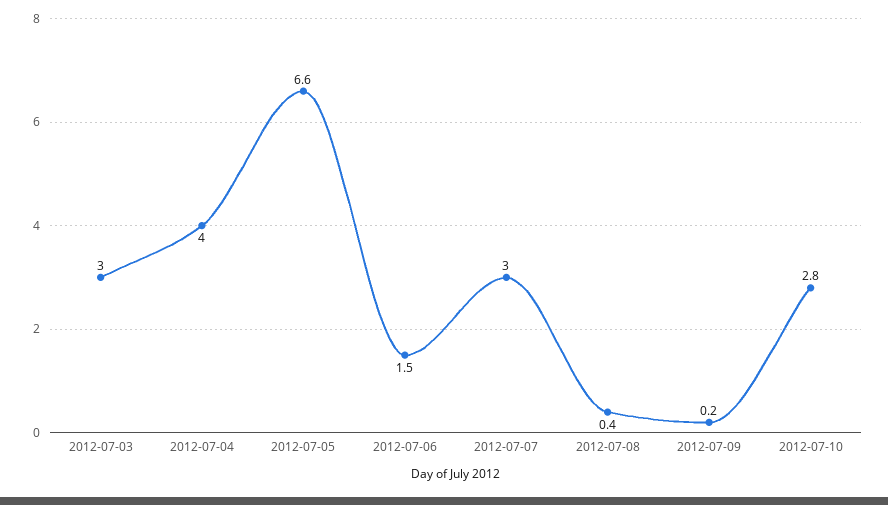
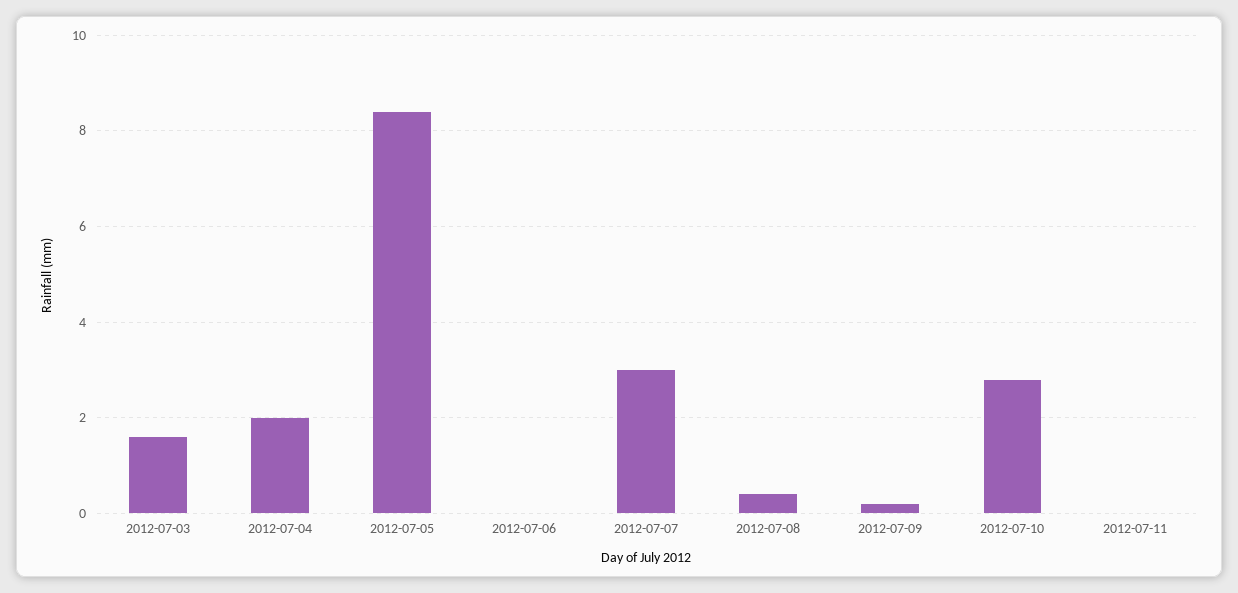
2012-07-03: 3 -> 1.5
2012-07-04: 4 -> 2
2012-07-05: 6.6 -> 8.5
2012-07-06: 1.5 -> 0
2012-07-11: none -> 0

